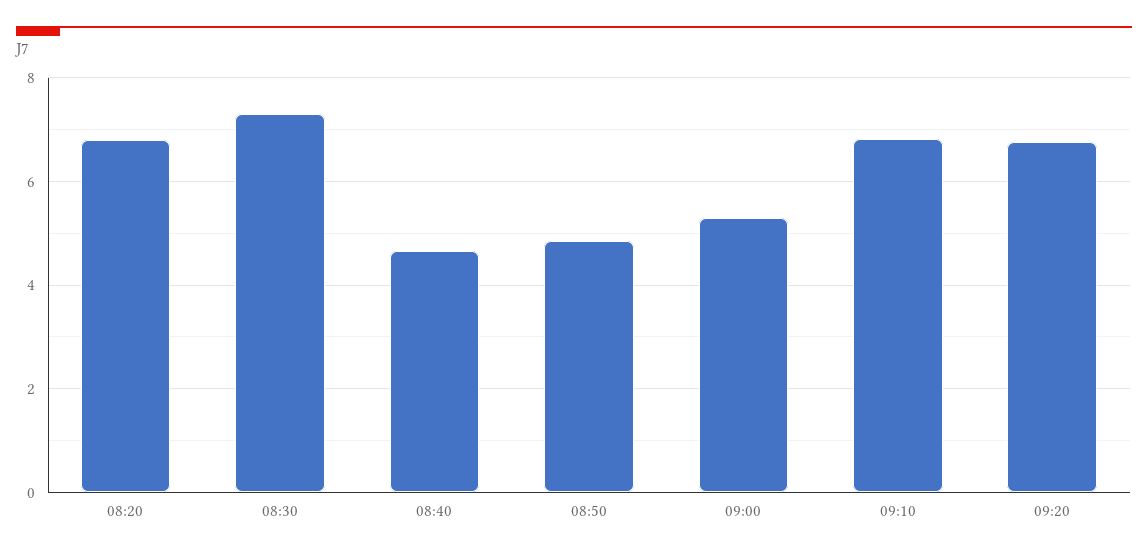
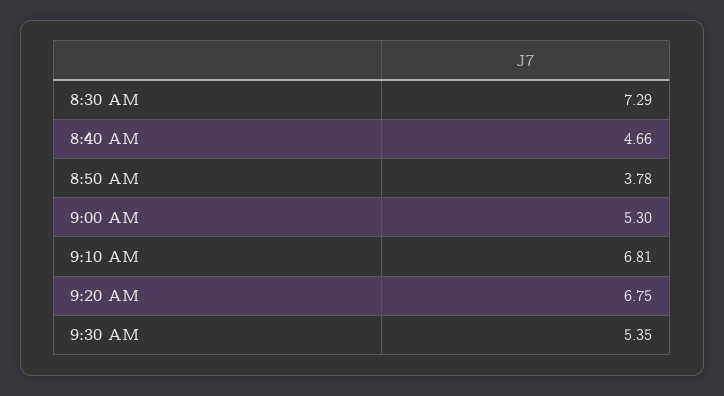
08:20: 6.8 -> none
08:50: 4.8 -> 3.78
9:30 AM: none -> 5.35

